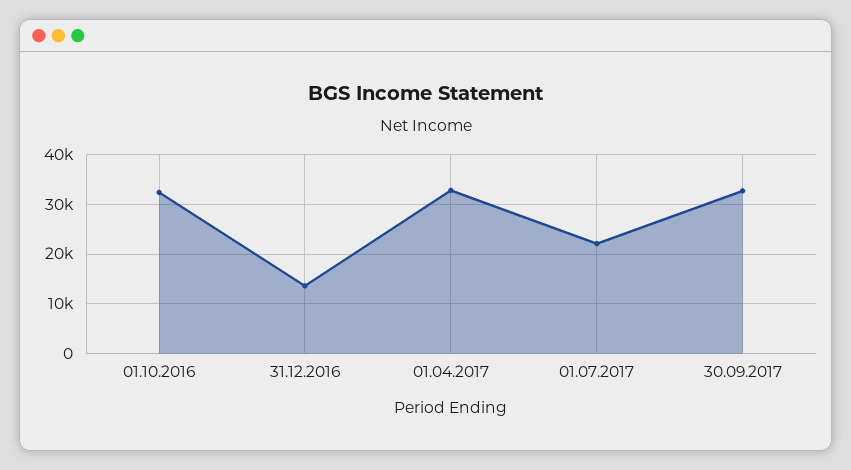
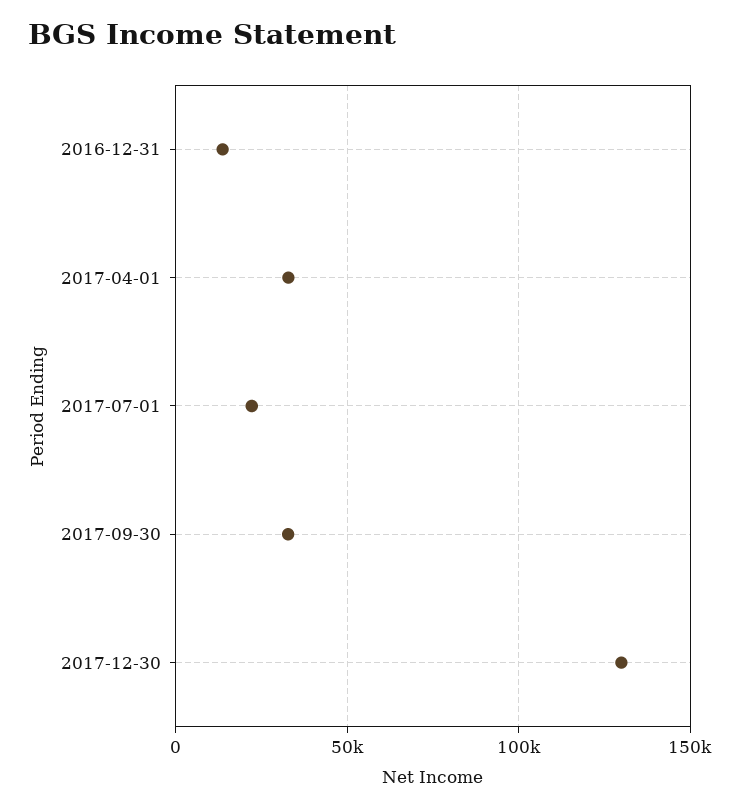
01.10.2016: 32000 -> none
2017-12-30: none -> 130000

